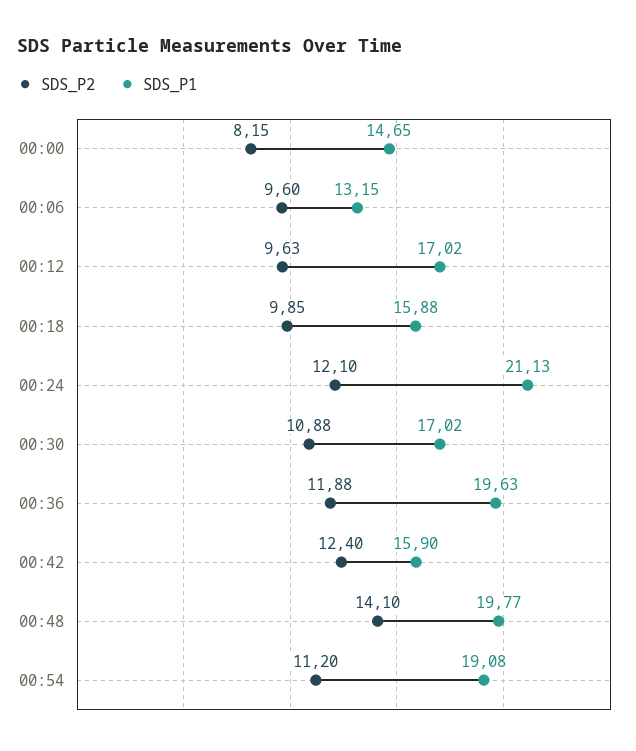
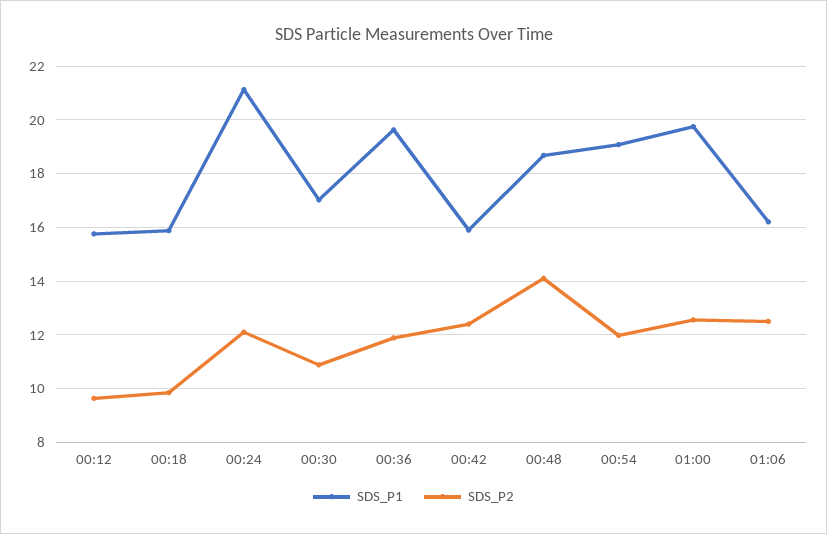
SDS_P2, 00:00: 8.15 -> none
SDS_P1, 00:00: 14.65 -> none
SDS_P2, 00:06: 9.6 -> none
SDS_P1, 00:06: 13.15 -> none
SDS_P1, 00:12: 17.02 -> 15.75
SDS_P1, 00:48: 19.77 -> 18.75
SDS_P2, 00:54: 11.2 -> 12
SDS_P1, 01:00: none -> 19.75
SDS_P2, 01:00: none -> 12.5
SDS_P1, 01:06: none -> 16.25
SDS_P2, 01:06: none -> 12.5

